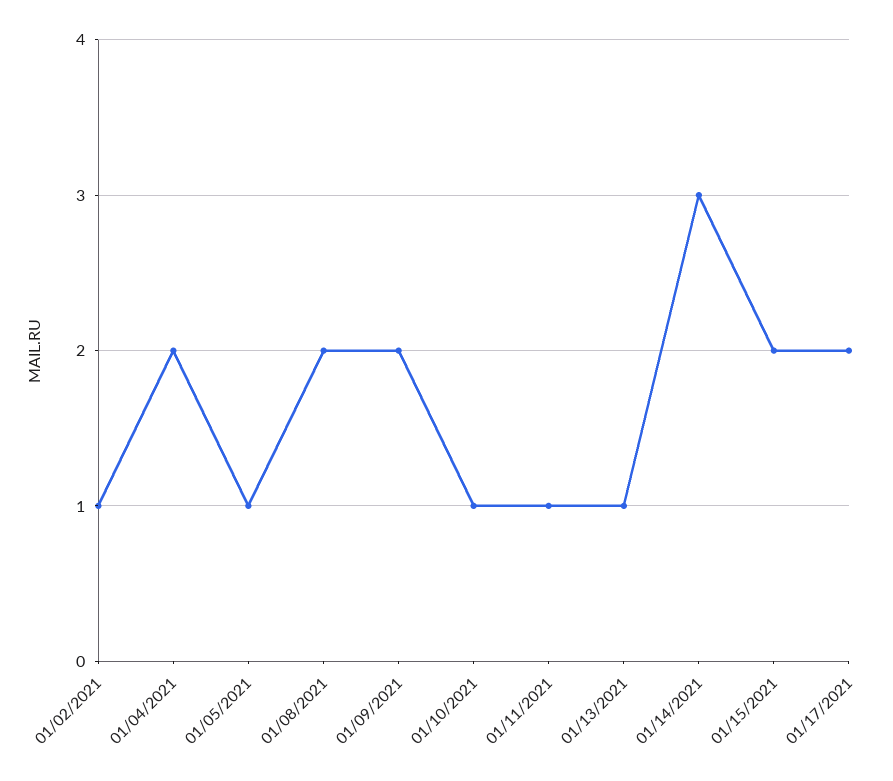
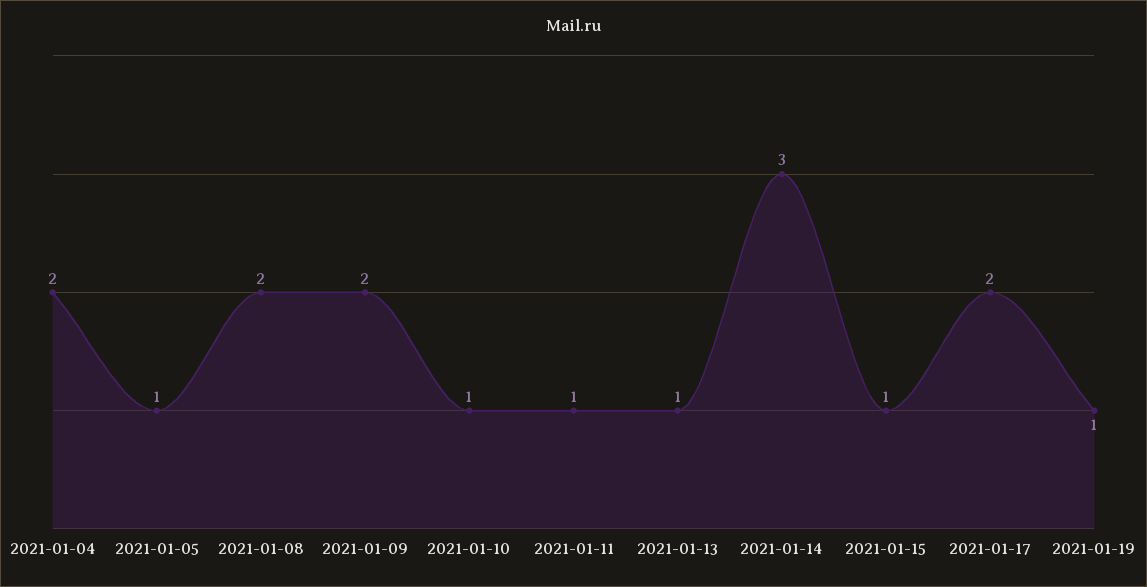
01/02/2021: 1 -> none
01/15/2021: 2 -> 1
2021-01-19: none -> 1

